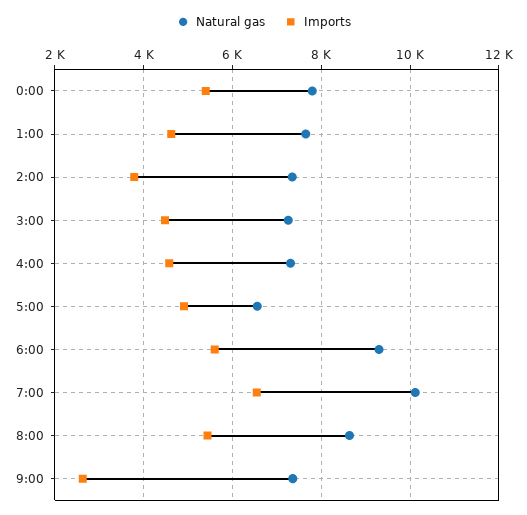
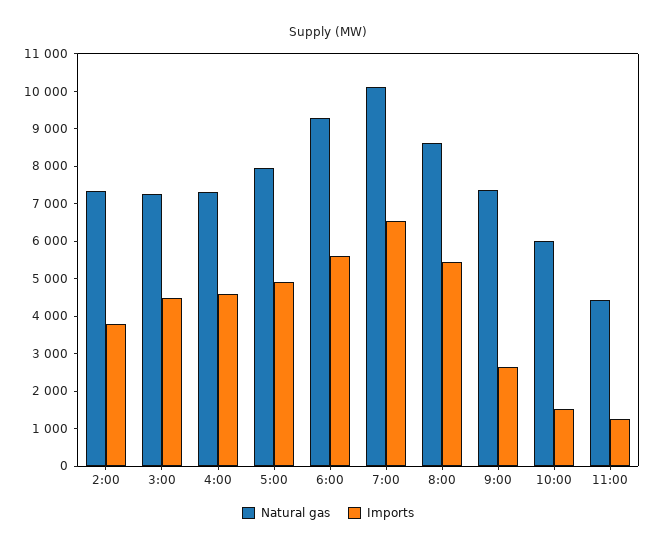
Natural gas, 0:00: 7800 -> none
Imports, 0:00: 5400 -> none
Natural gas, 1:00: 7600 -> none
Imports, 1:00: 4600 -> none
Natural gas, 5:00: 6600 -> 8000
Natural gas, 10:00: none -> 6000
Imports, 10:00: none -> 1500
Natural gas, 11:00: none -> 4500
Imports, 11:00: none -> 1250

